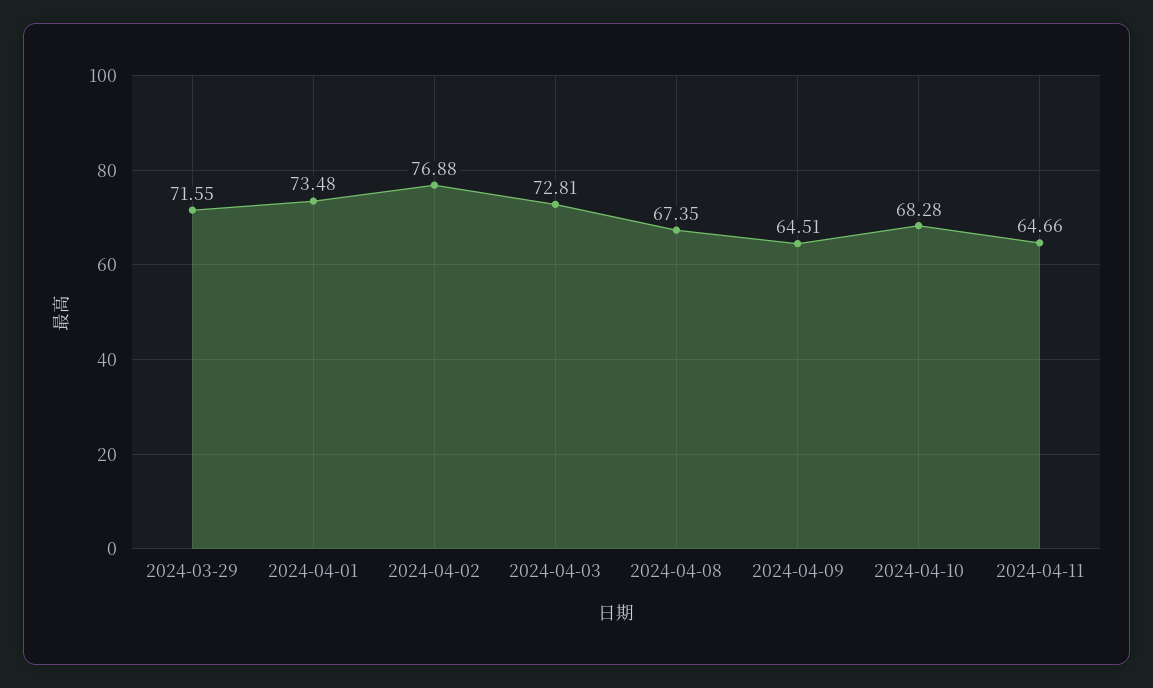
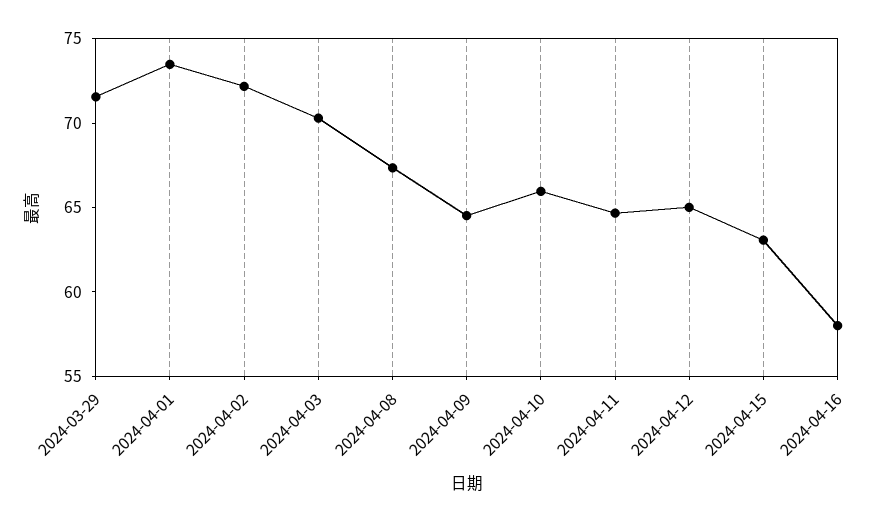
2024-04-02: 76.88 -> 72
2024-04-03: 72.81 -> 70
2024-04-10: 68.28 -> 66
2024-04-12: none -> 65
2024-04-15: none -> 63
2024-04-16: none -> 58

